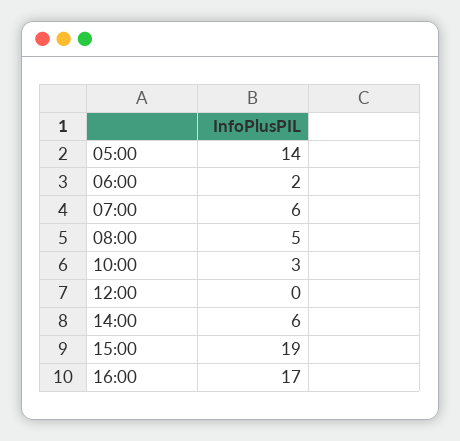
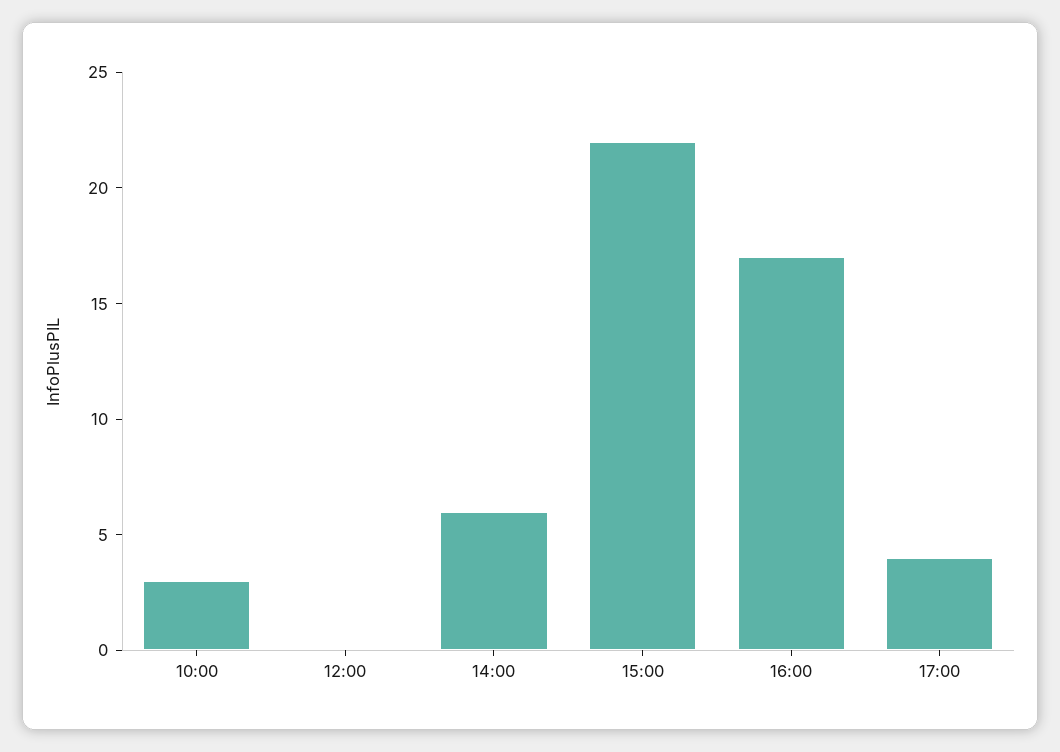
05:00: 14 -> none
06:00: 2 -> none
07:00: 6 -> none
08:00: 5 -> none
15:00: 19 -> 22
17:00: none -> 4

